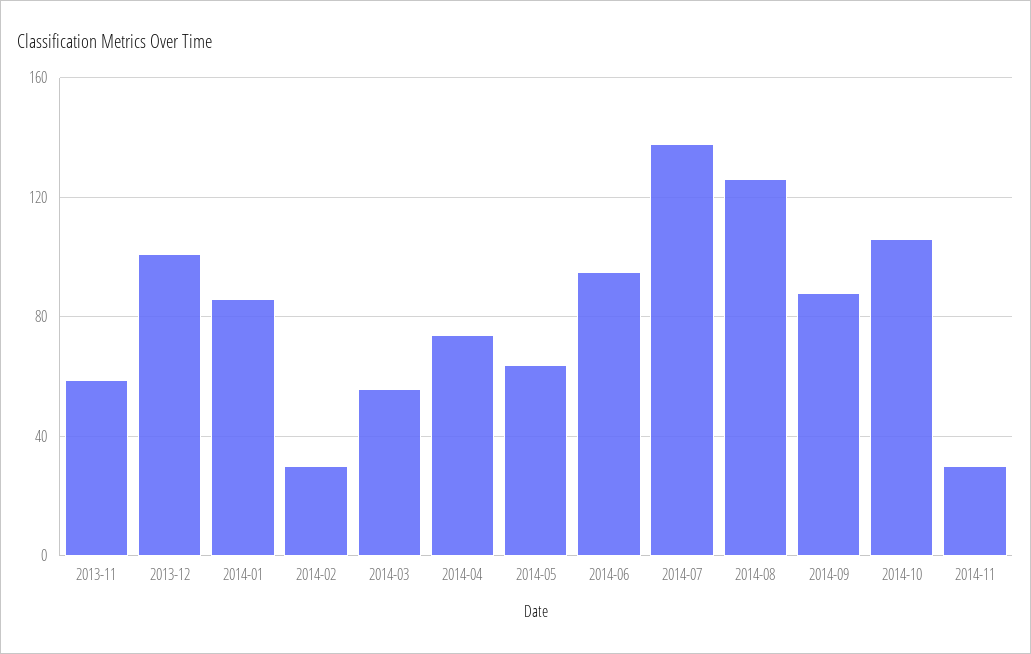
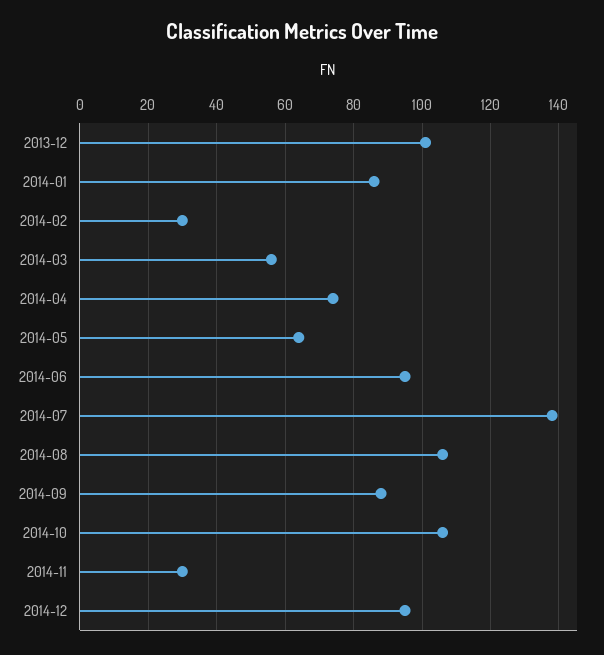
2013-11: 60 -> none
2014-08: 125 -> 105
2014-12: none -> 95

